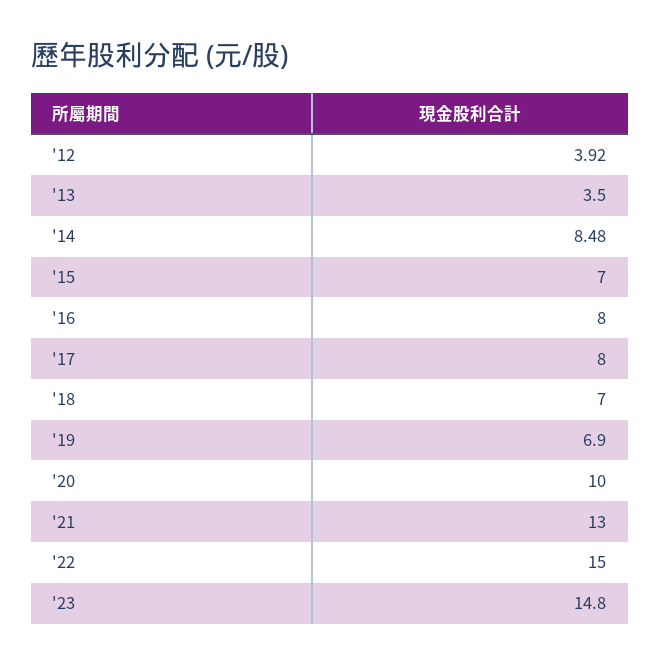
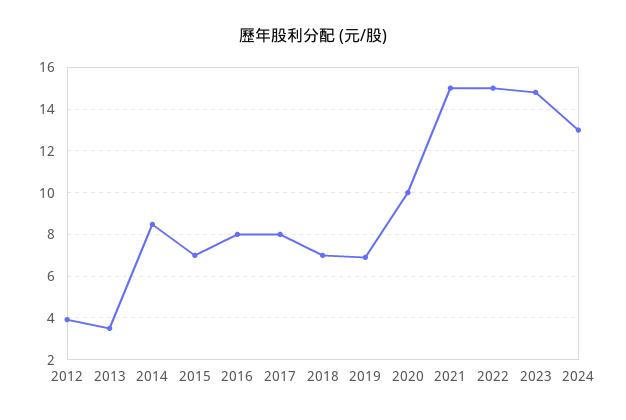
'21: 13 -> 15
2024: none -> 13

